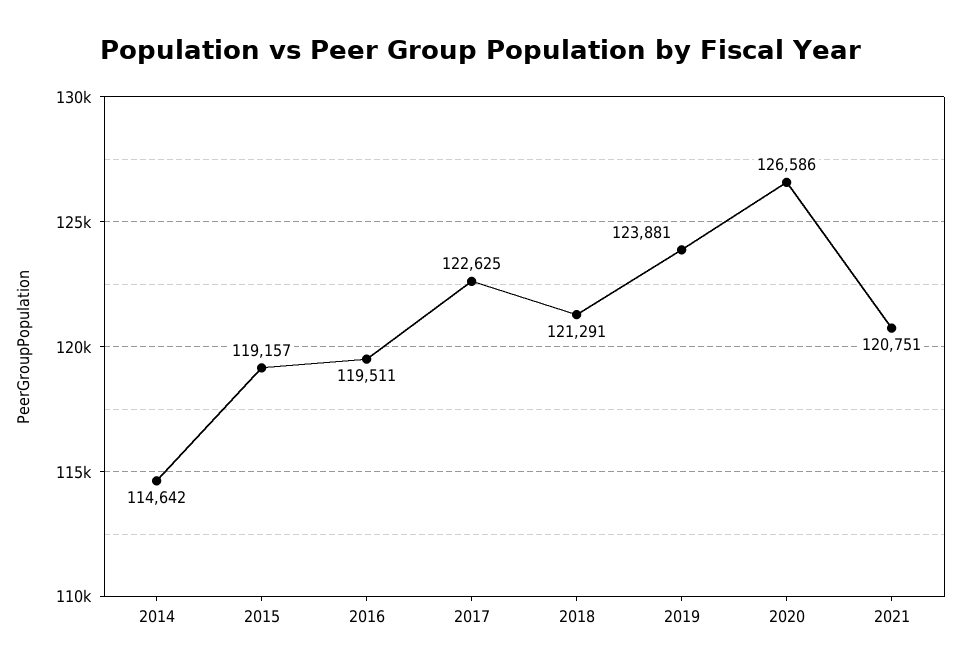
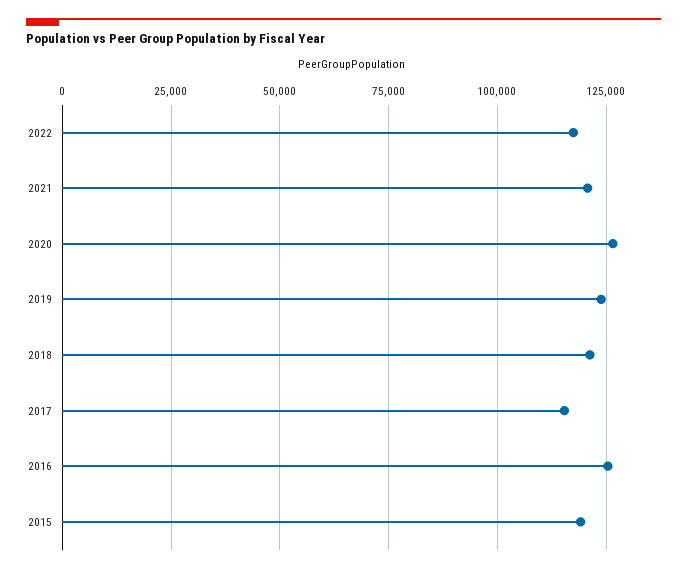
2014: 114642 -> none
2016: 119511 -> 125000
2017: 122625 -> 115000
2022: none -> 117500

